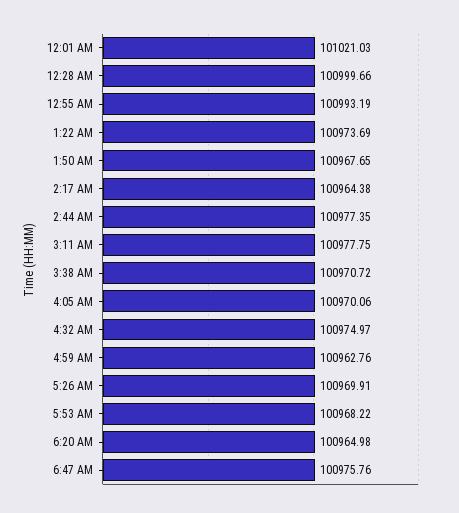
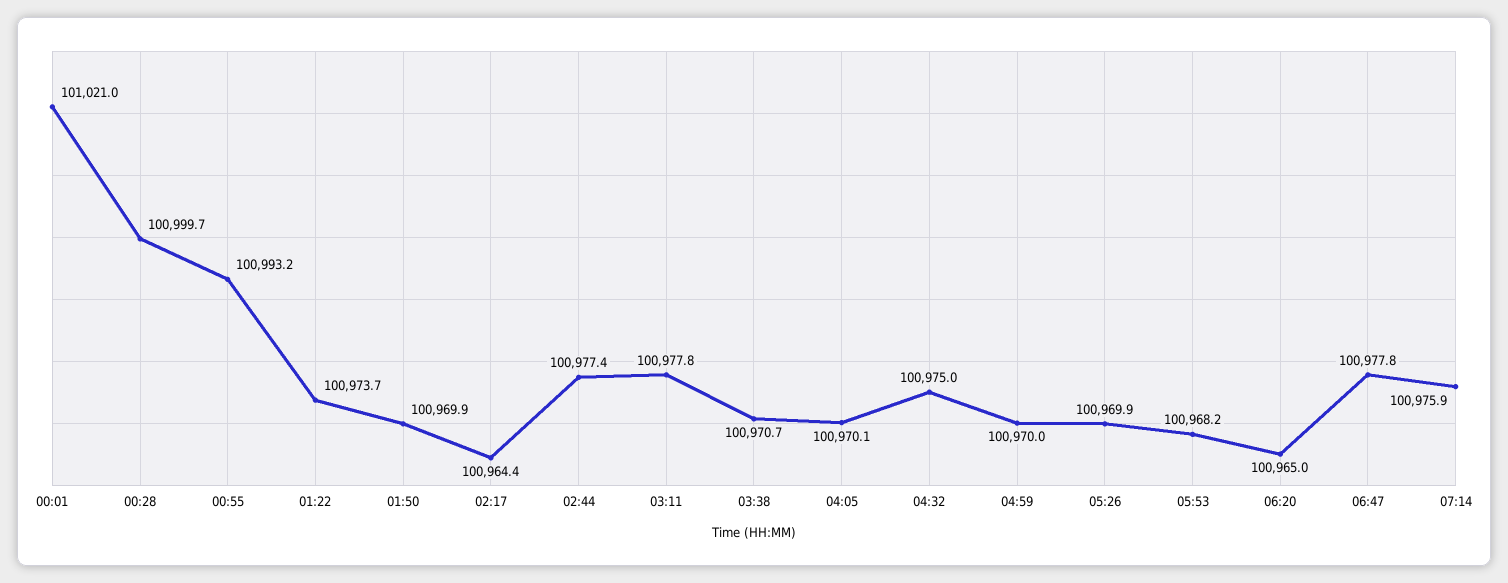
1:50 AM: 100967.65 -> 100969.9
4:59 AM: 100962.76 -> 100970
6:47 AM: 100975.76 -> 100977.8
07:14: none -> 100975.9

